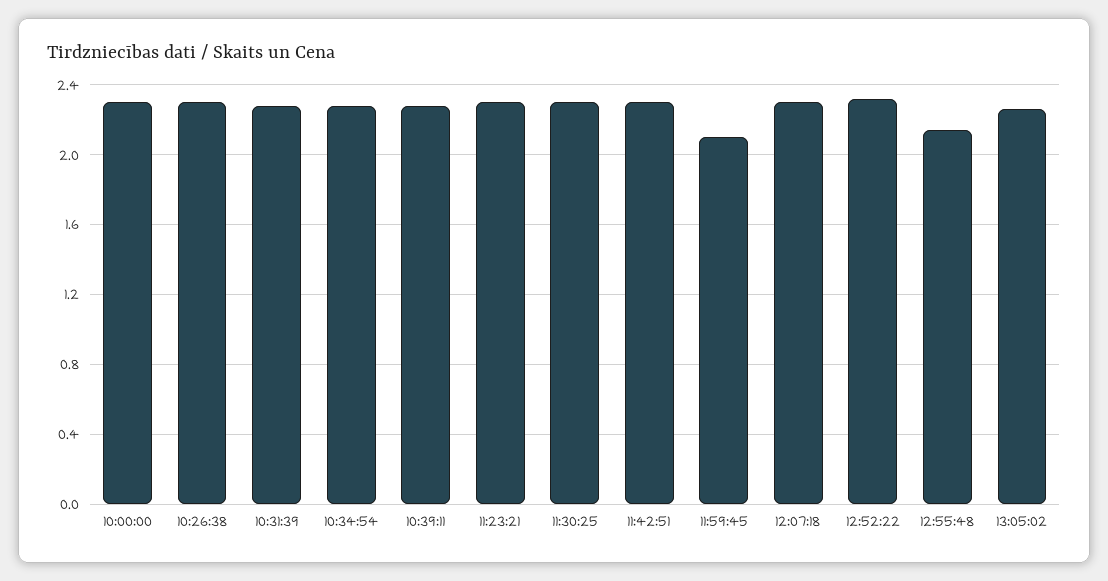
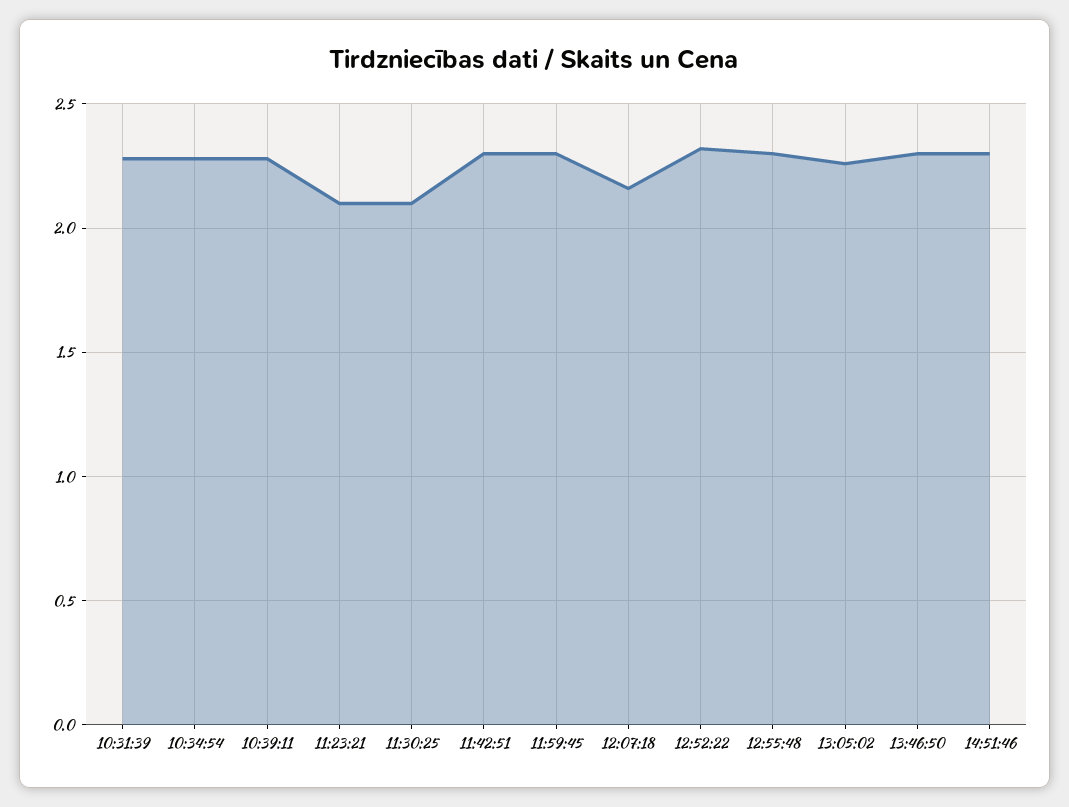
10:00:00: 2.3 -> none
10:26:38: 2.3 -> none
11:23:21: 2.3 -> 2.1
11:30:25: 2.3 -> 2.1
11:59:45: 2.1 -> 2.3
12:07:18: 2.3 -> 2.15
12:55:48: 2.15 -> 2.3
13:46:50: none -> 2.3
14:51:46: none -> 2.3

